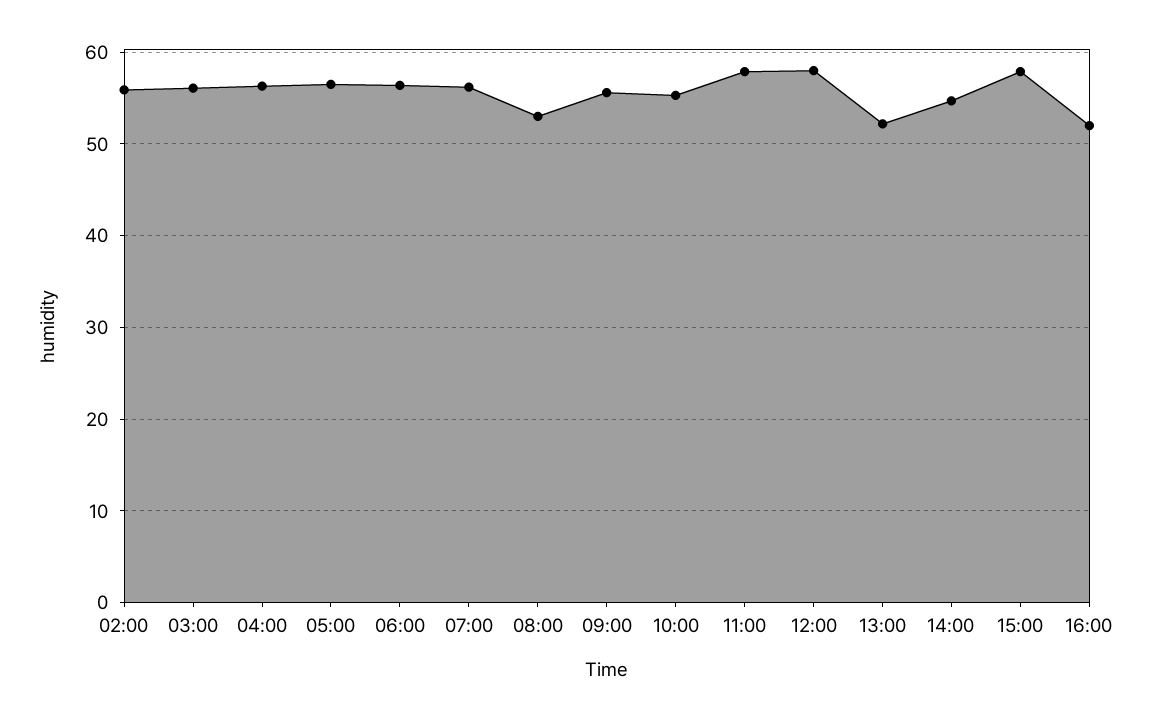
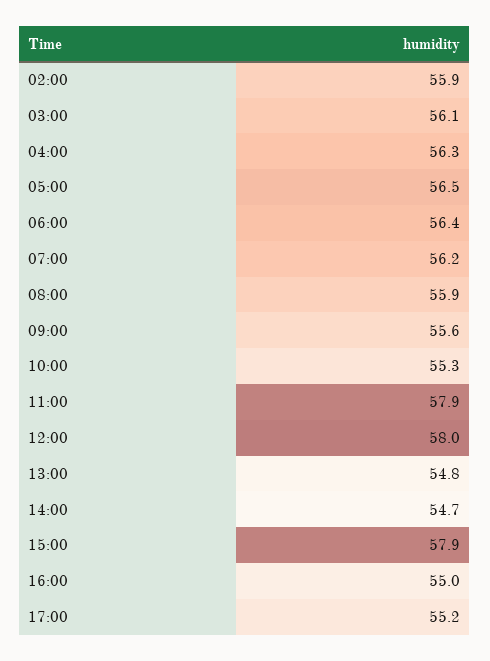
08:00: 53 -> 55.9
13:00: 52 -> 54.8
16:00: 52 -> 55
17:00: none -> 55.2

